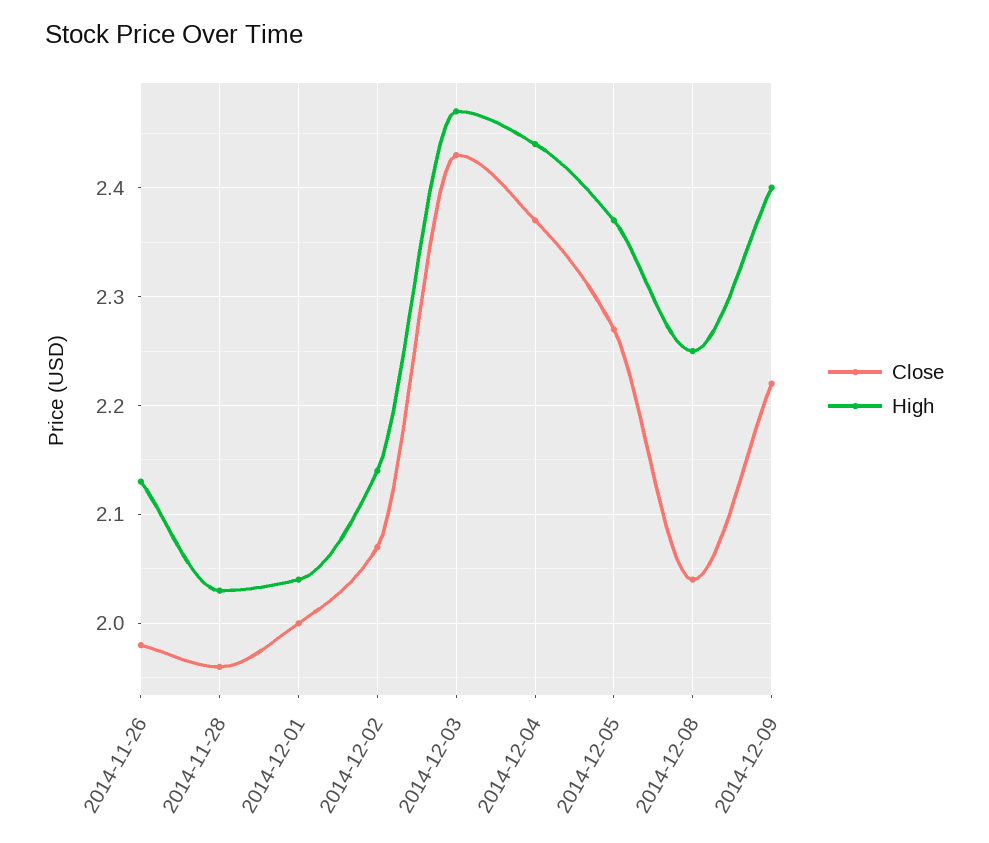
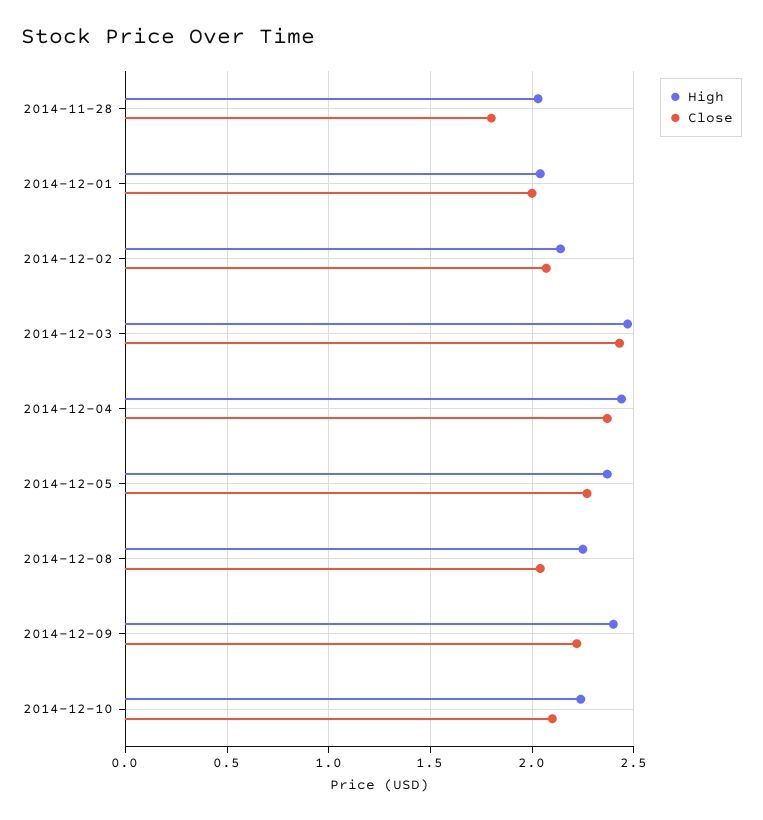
Close, 2014-11-26: 1.98 -> none
High, 2014-11-26: 2.13 -> none
Close, 2014-11-28: 1.96 -> 1.8
High, 2014-12-10: none -> 2.25
Close, 2014-12-10: none -> 2.1

